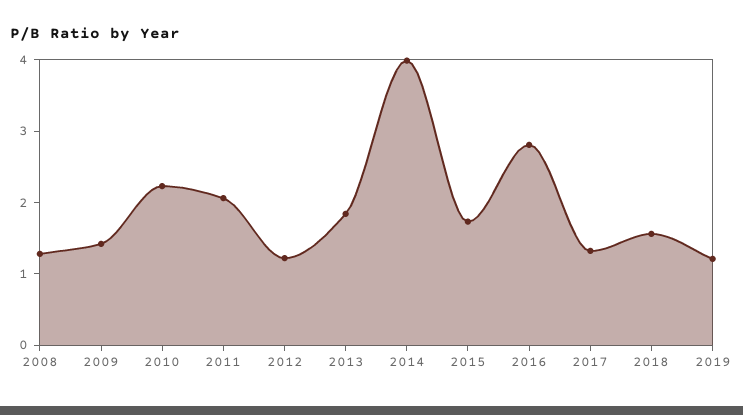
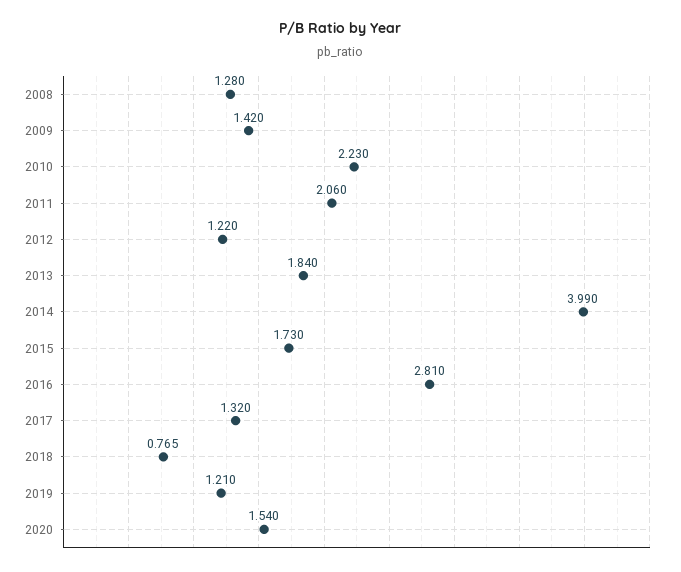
2018: 1.6 -> 0.765
2020: none -> 1.54

